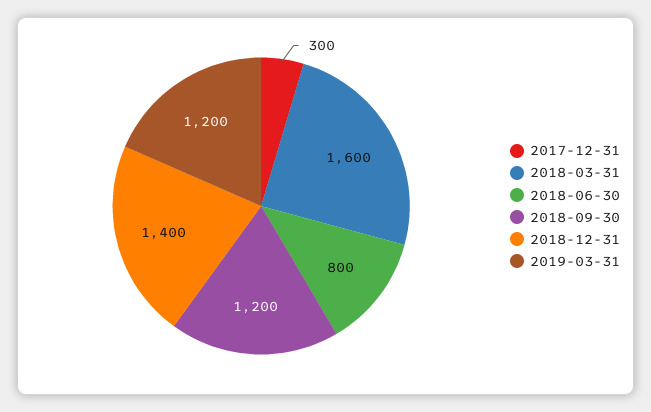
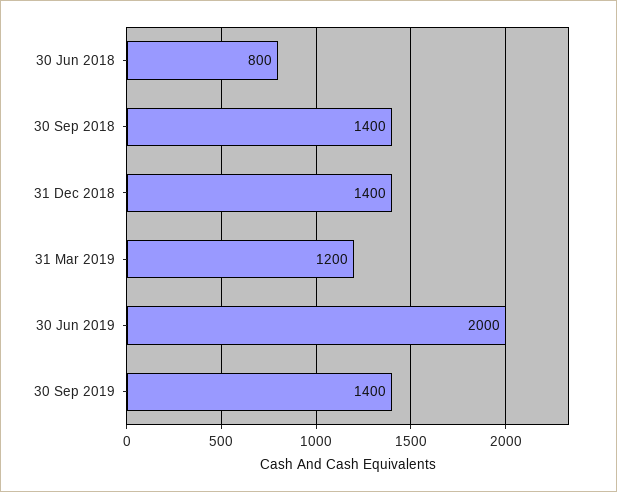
2017-12-31: 300 -> none
2018-03-31: 1600 -> none
2018-09-30: 1200 -> 1400
30 Jun 2019: none -> 2000
30 Sep 2019: none -> 1400

